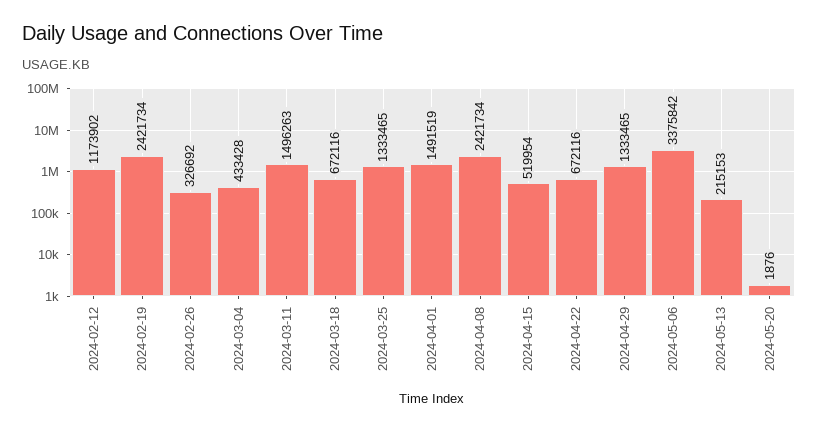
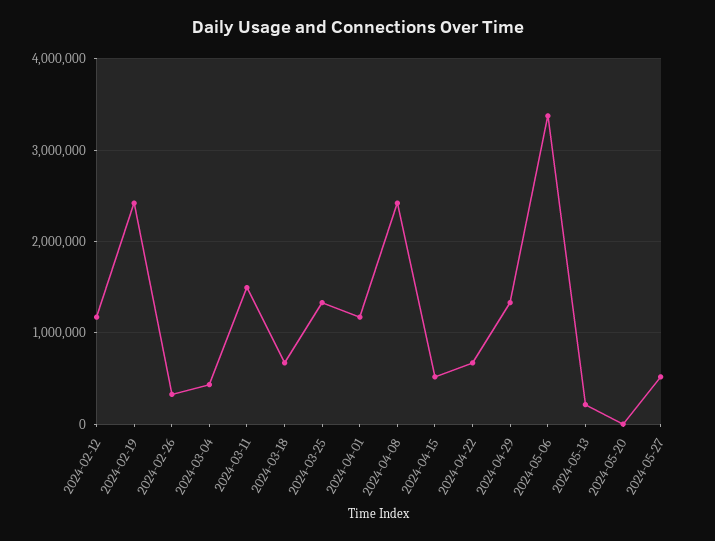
2024-04-01: 1491519 -> 1200000
2024-05-27: none -> 500000

